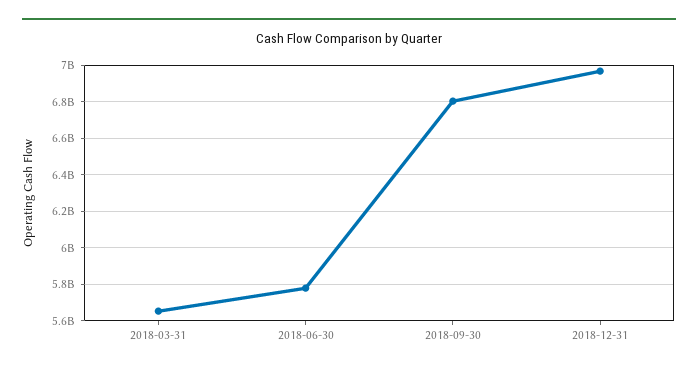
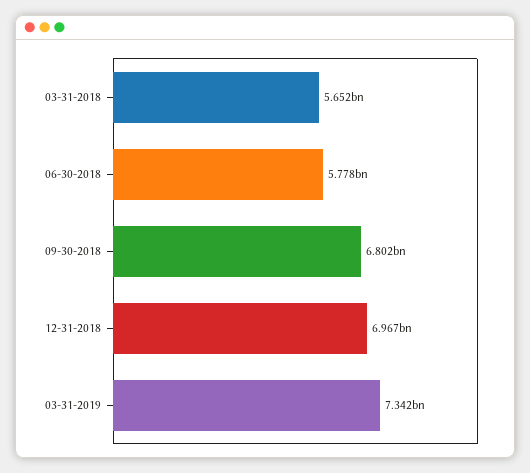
03-31-2019: none -> 7342000000

